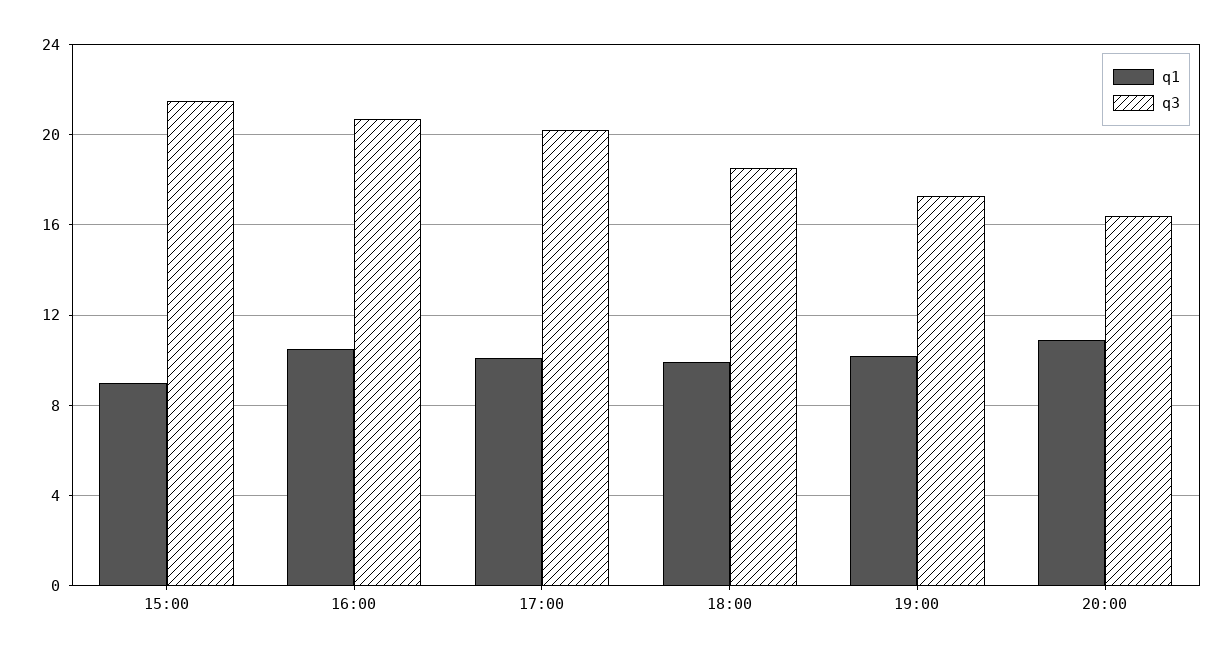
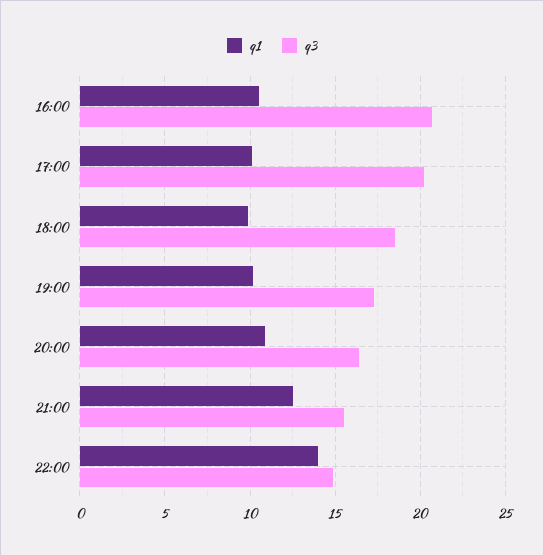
q1, 15:00: 9 -> none
q3, 15:00: 21.5 -> none
q1, 21:00: none -> 12.5
q3, 21:00: none -> 15.5
q1, 22:00: none -> 14
q3, 22:00: none -> 15

